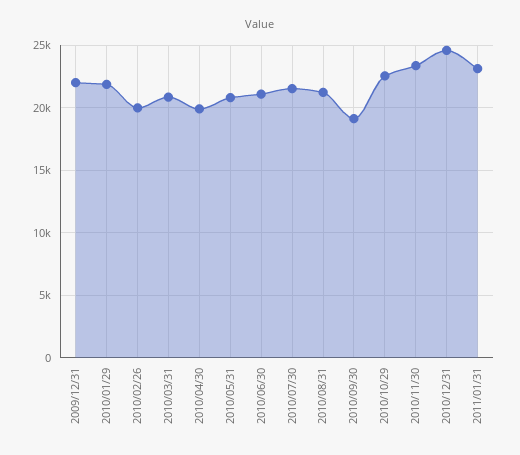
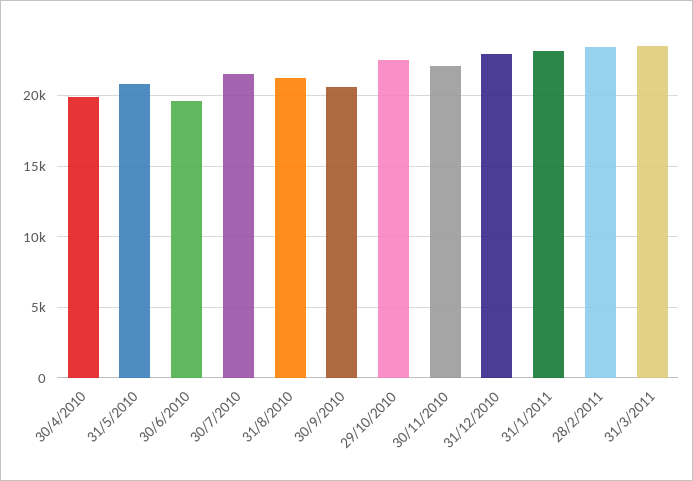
2009/12/31: 22000 -> none
2010/01/29: 22000 -> none
2010/02/26: 20000 -> none
2010/03/31: 21000 -> none
2010/06/30: 21000 -> 19500
2010/09/30: 19000 -> 20500
2010/11/30: 23500 -> 22000
2010/12/31: 24500 -> 23000
28/2/2011: none -> 23500
31/3/2011: none -> 23500

